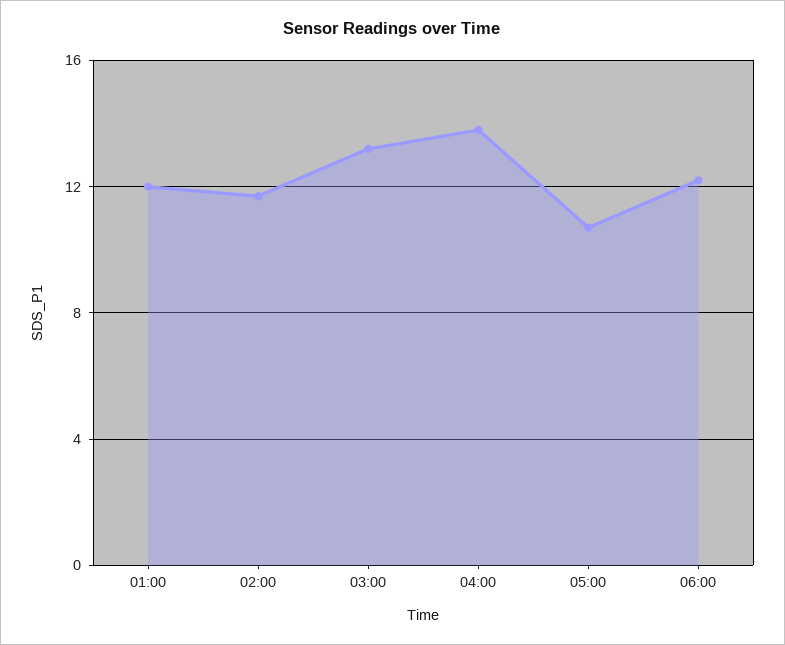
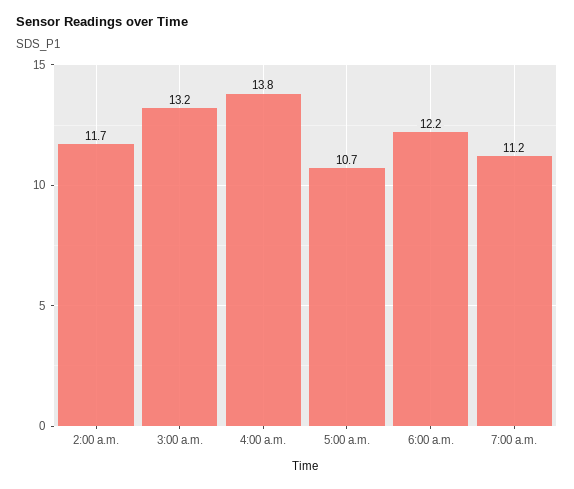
01:00: 12 -> none
7:00 a.m.: none -> 11.2

